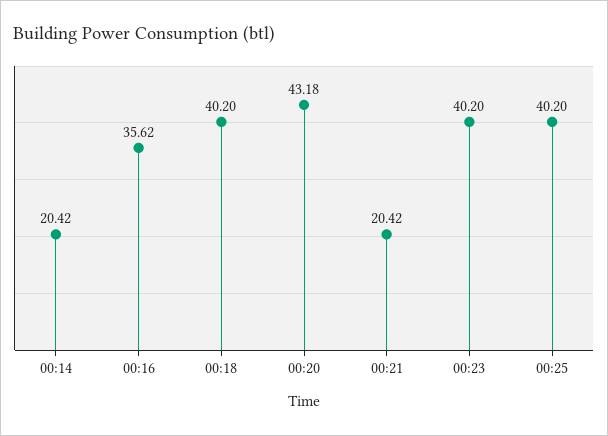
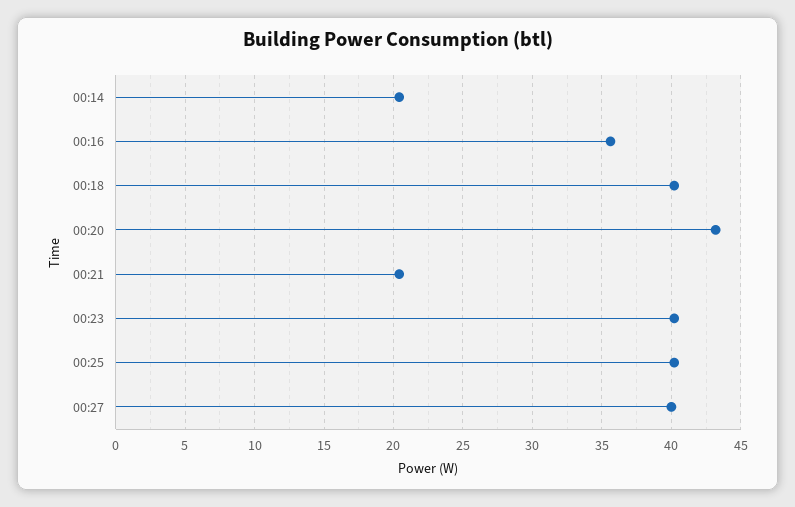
00:27: none -> 40

